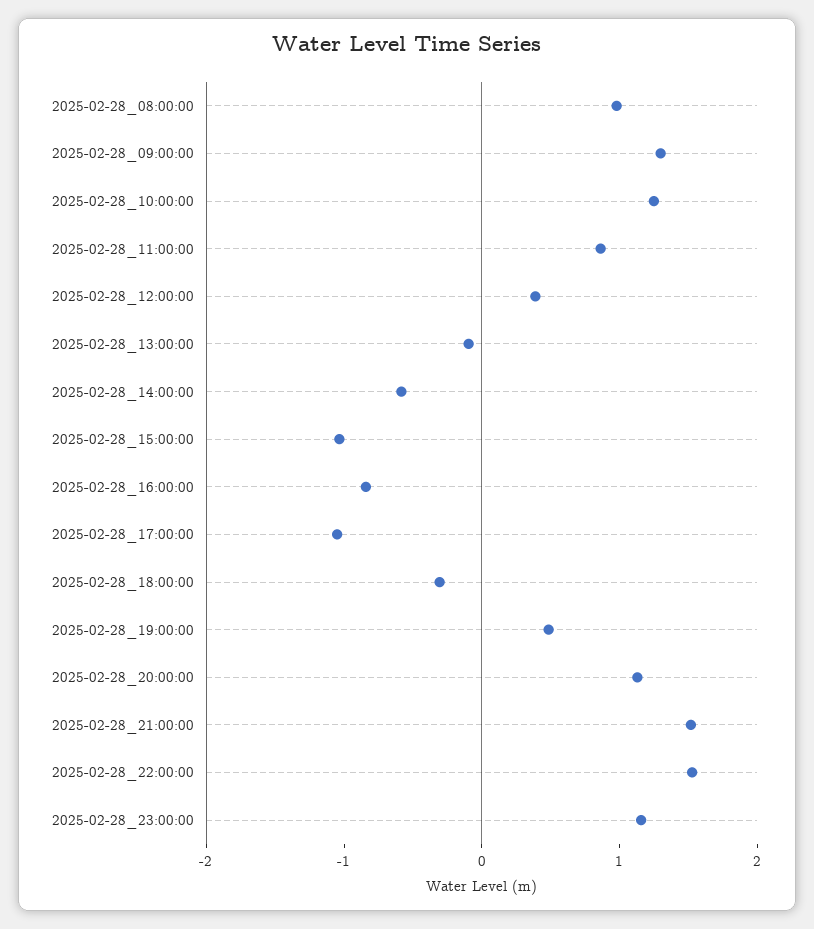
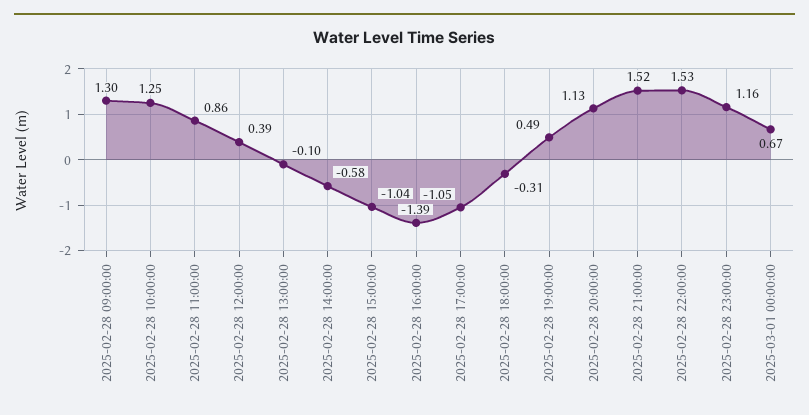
2025-02-28_08:00:00: 1 -> none
2025-02-28_16:00:00: -0.8 -> -1.39
2025-03-01 00:00:00: none -> 0.67

